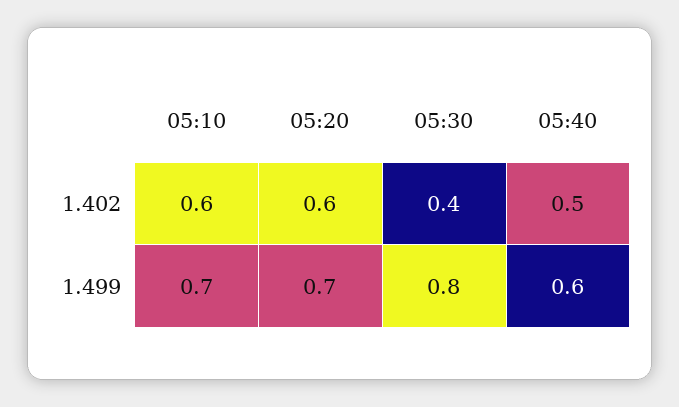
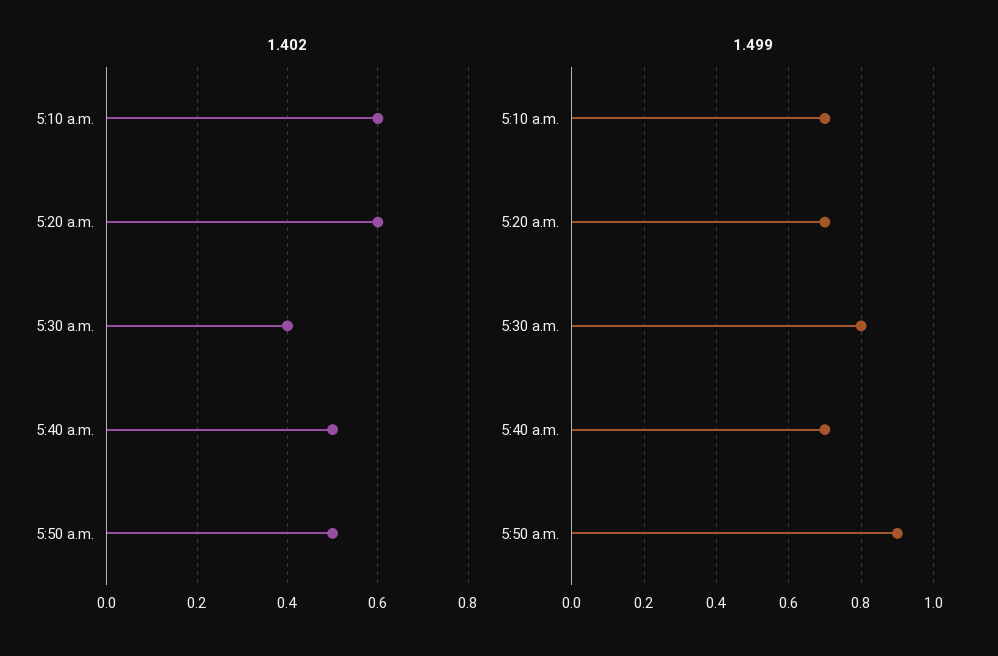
1.499, 05:40: 0.6 -> 0.7
1.402, 5:50 a.m.: none -> 0.5
1.499, 5:50 a.m.: none -> 0.9

